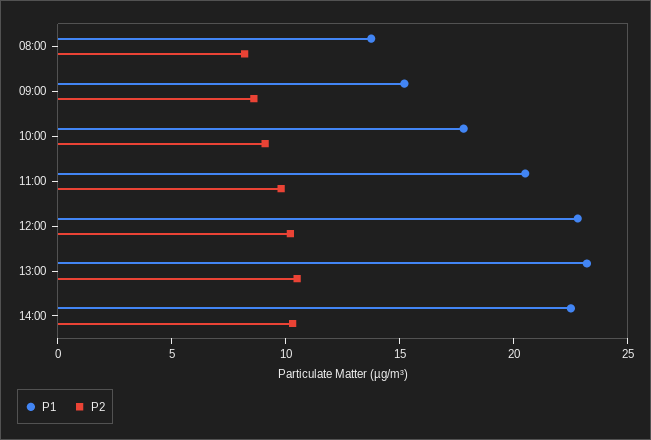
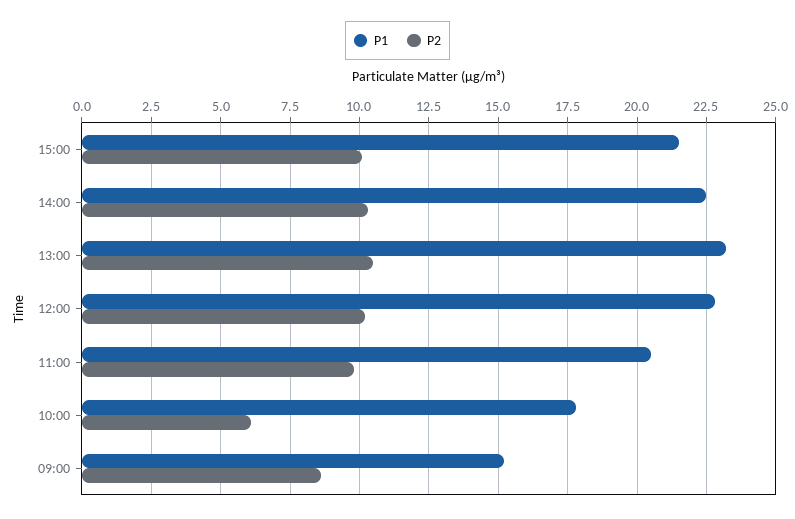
P1, 08:00: 14 -> none
P2, 08:00: 8 -> none
P2, 10:00: 9 -> 6
P1, 15:00: none -> 21.5
P2, 15:00: none -> 10

